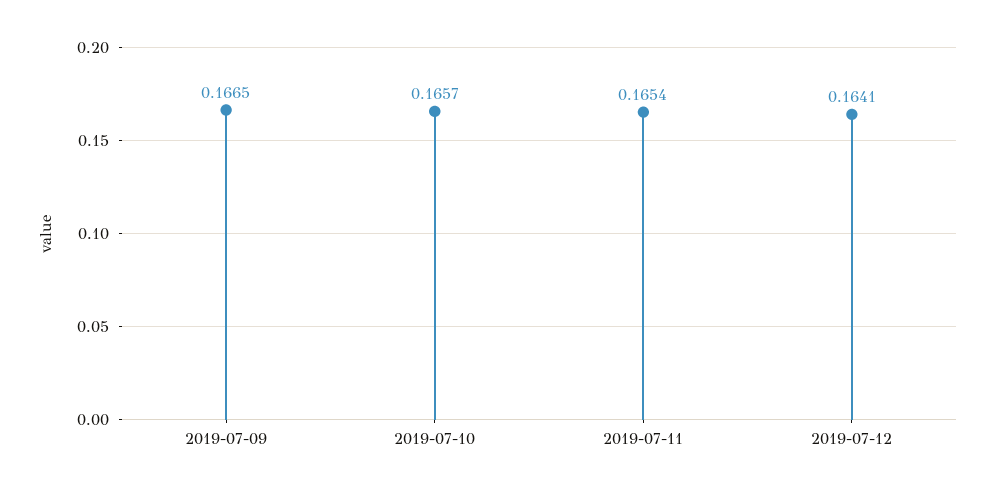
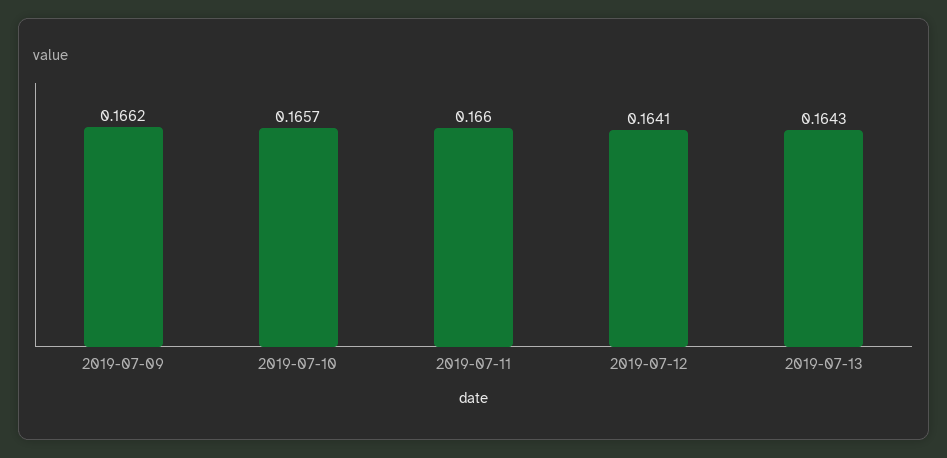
2019-07-09: 0.1665 -> 0.1662
2019-07-11: 0.1654 -> 0.166
2019-07-13: none -> 0.1643

